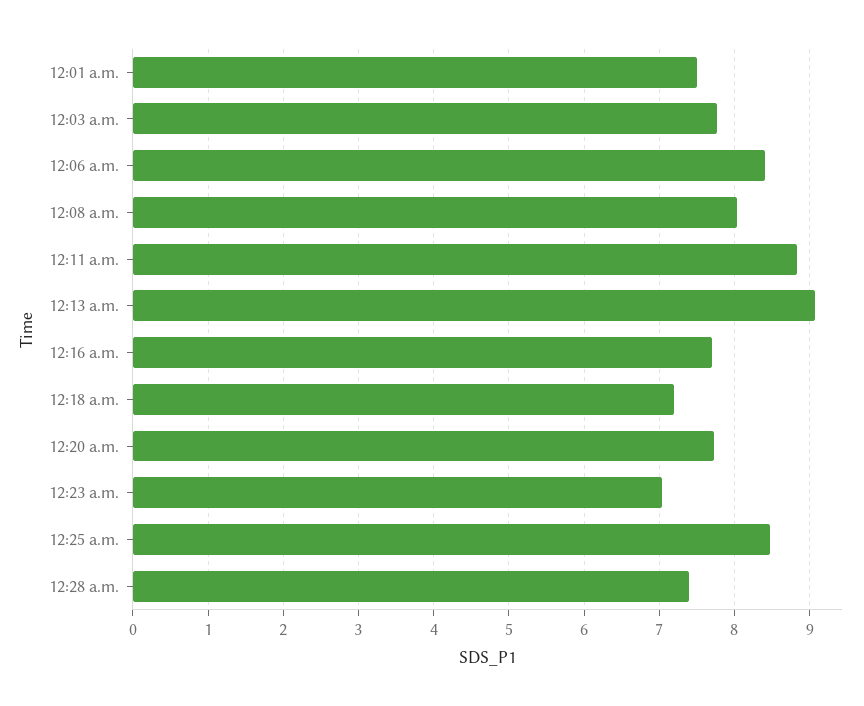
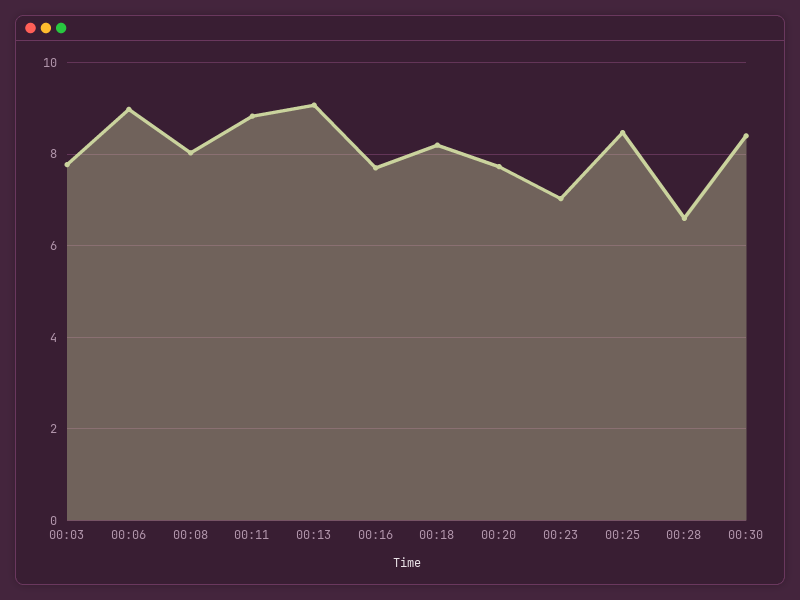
12:01 a.m.: 7.5 -> none
12:06 a.m.: 8.4 -> 9
12:18 a.m.: 7.2 -> 8.2
12:28 a.m.: 7.4 -> 6.6
00:30: none -> 8.4

